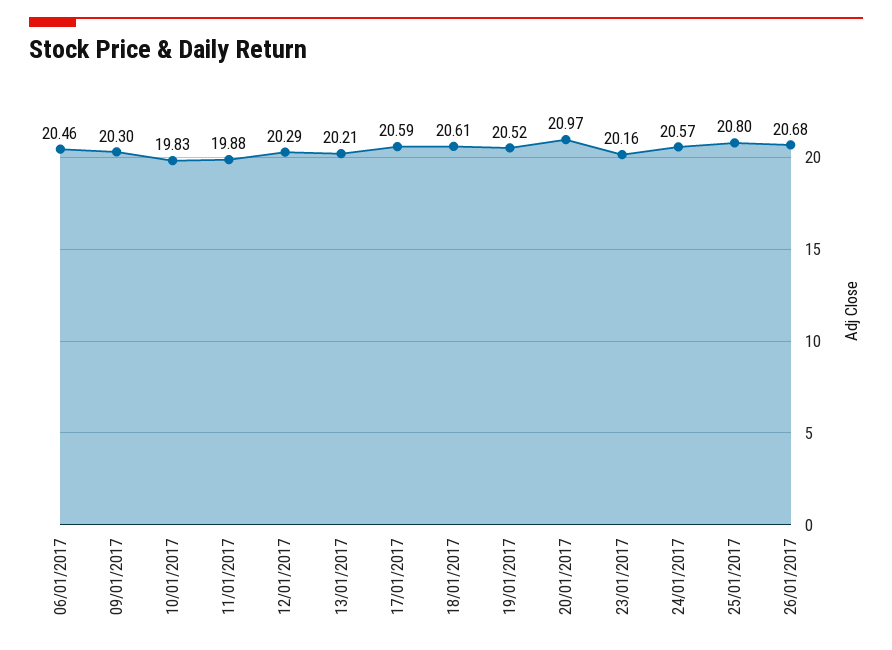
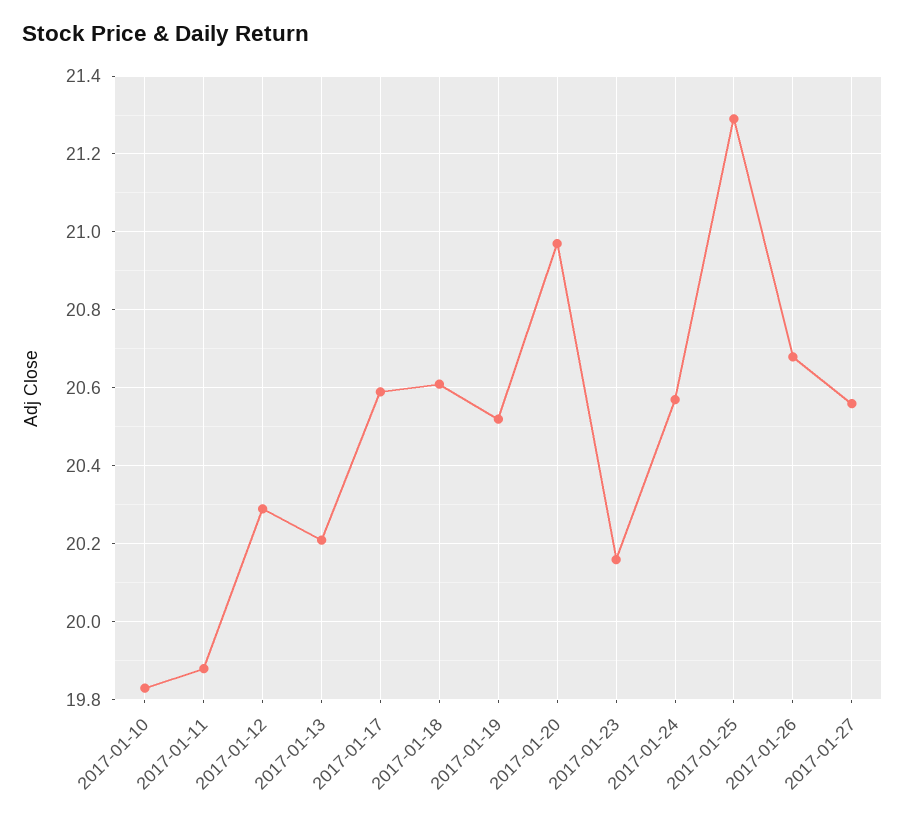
06/01/2017: 20.46 -> none
09/01/2017: 20.3 -> none
25/01/2017: 20.8 -> 21.3
2017-01-27: none -> 20.55

